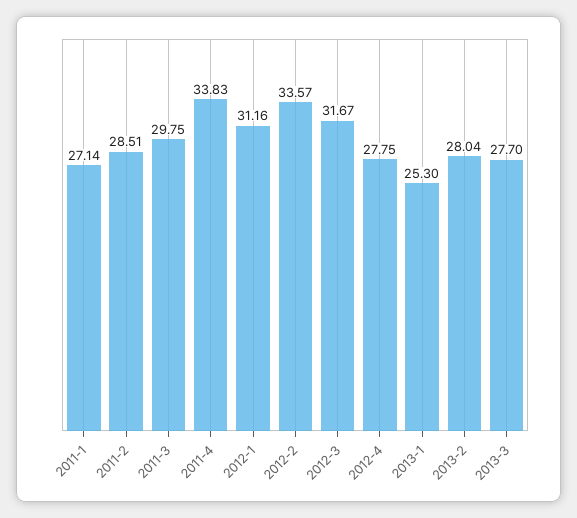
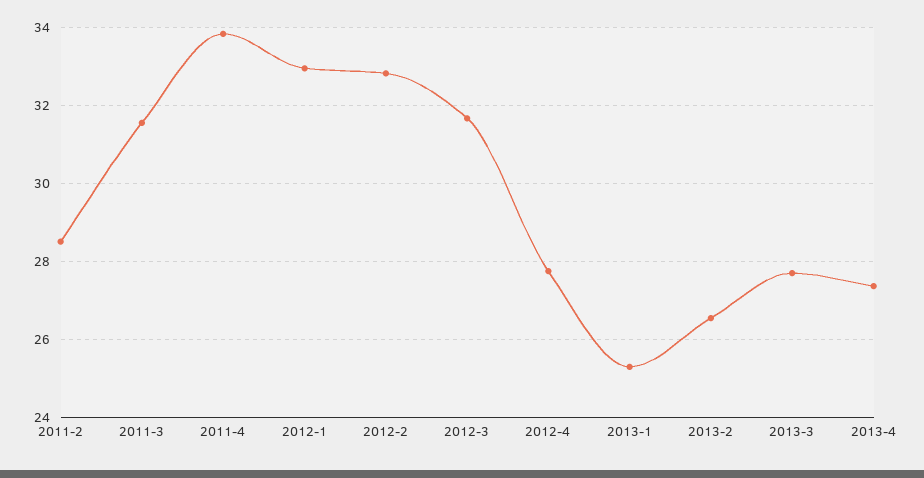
2011-1: 27.14 -> none
2011-3: 29.75 -> 31.6
2012-1: 31.16 -> 33
2012-2: 33.57 -> 32.8
2013-2: 28.04 -> 26.6
2013-4: none -> 27.4

